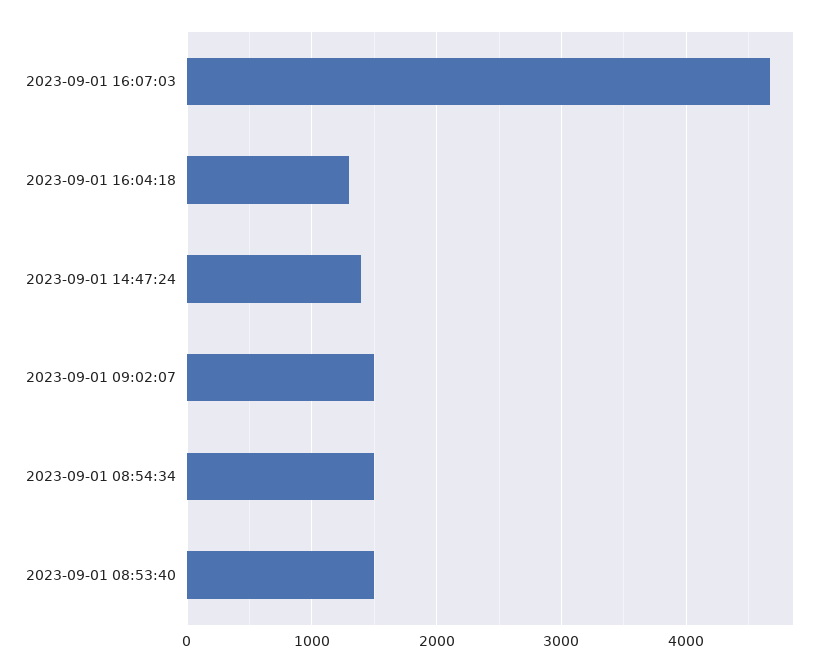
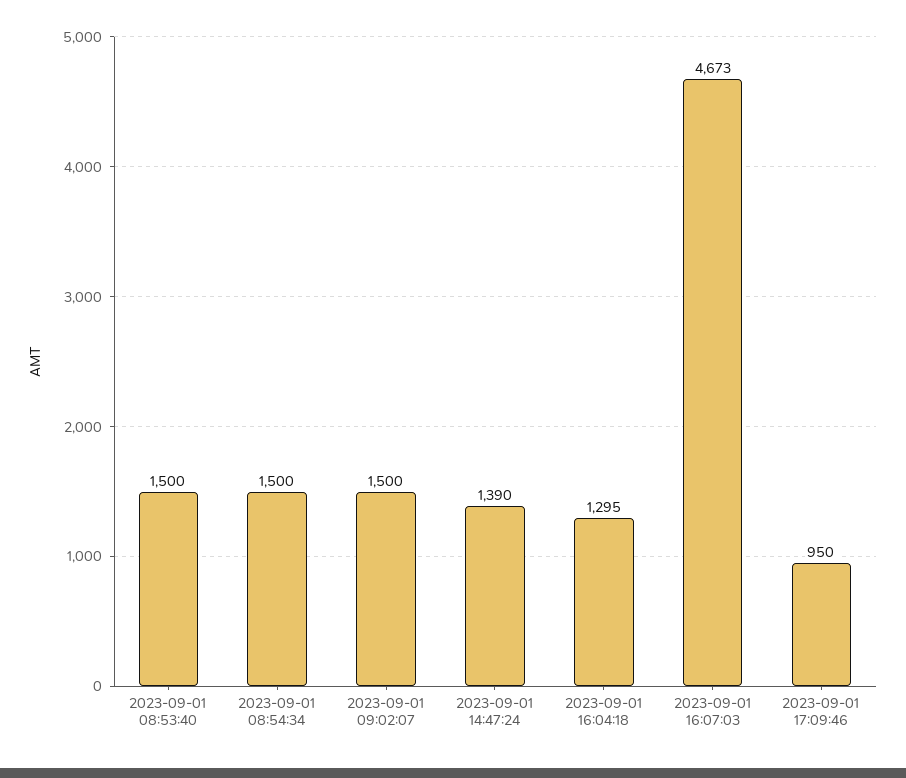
2023-09-01 17:09:46: none -> 950

